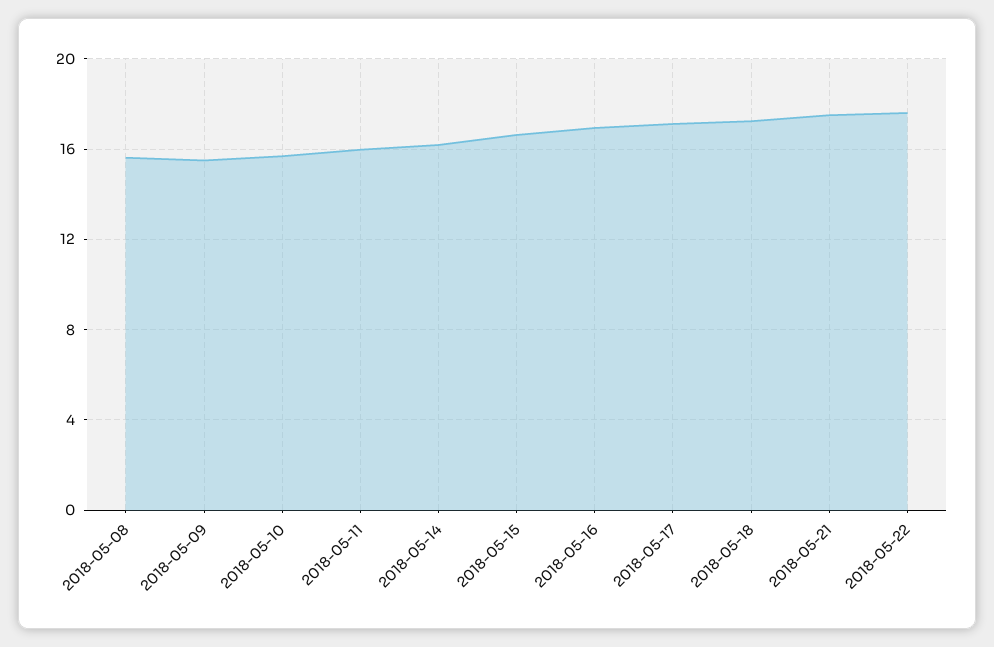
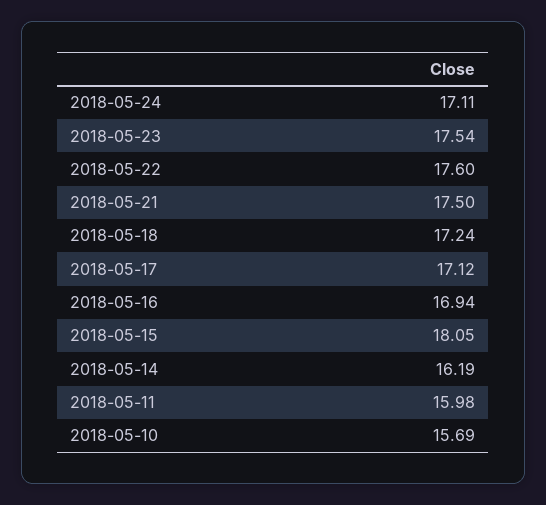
2018-05-08: 15.5 -> none
2018-05-09: 15.5 -> none
2018-05-15: 16.5 -> 18.05
2018-05-24: none -> 17.11
2018-05-23: none -> 17.54

